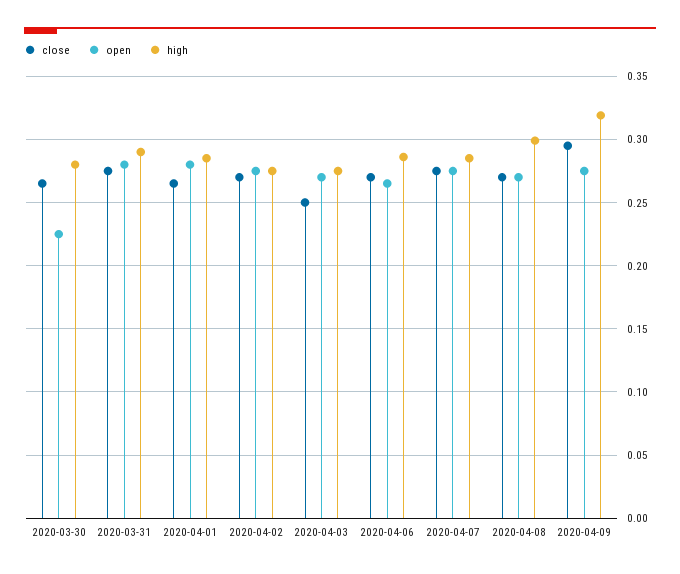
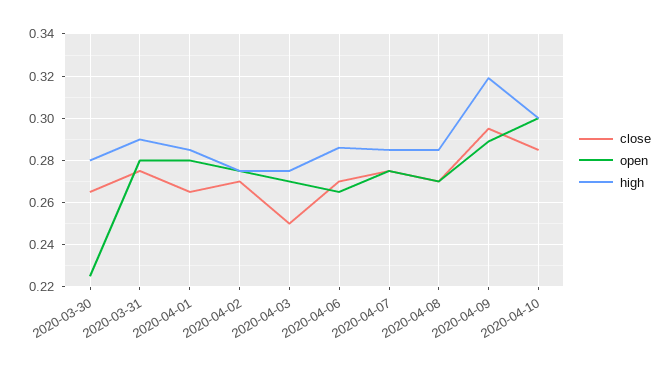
high, 2020-04-08: 0.3 -> 0.285
open, 2020-04-09: 0.275 -> 0.29
close, 2020-04-10: none -> 0.285
open, 2020-04-10: none -> 0.3
high, 2020-04-10: none -> 0.3

